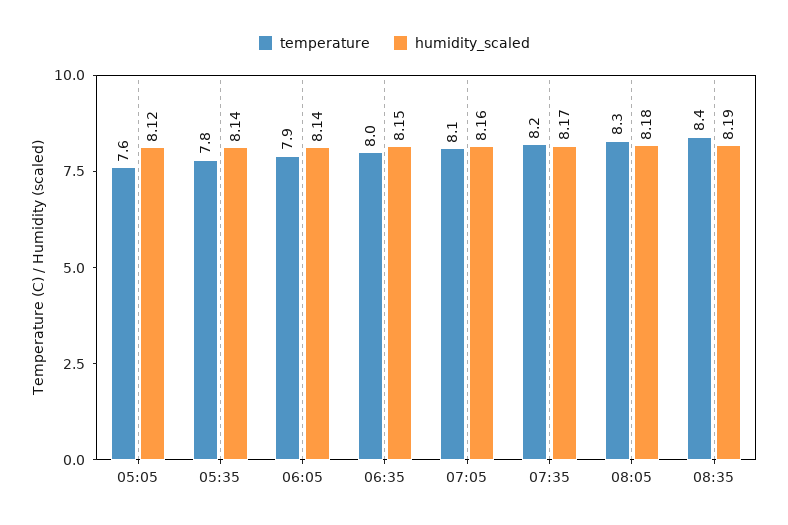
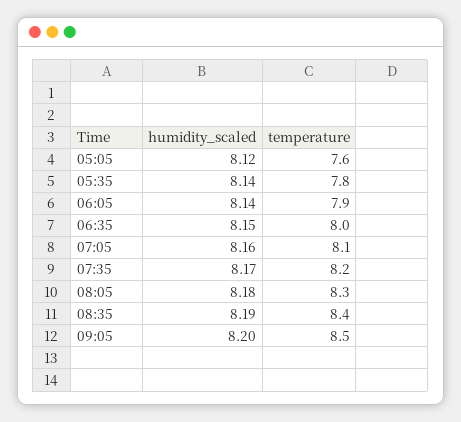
humidity_scaled, 09:05: none -> 8.2
temperature, 09:05: none -> 8.5

